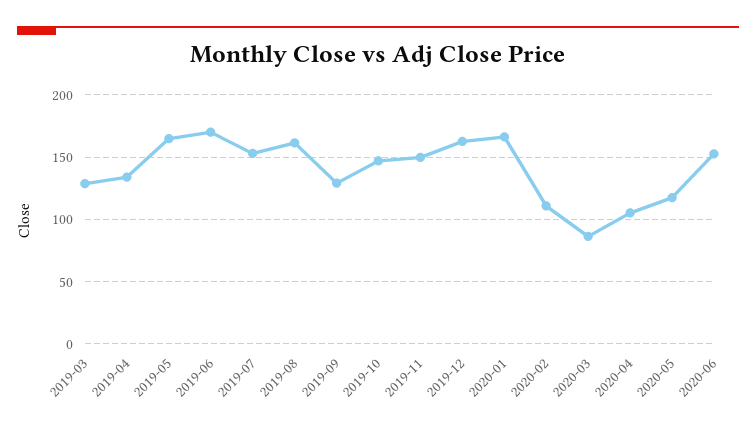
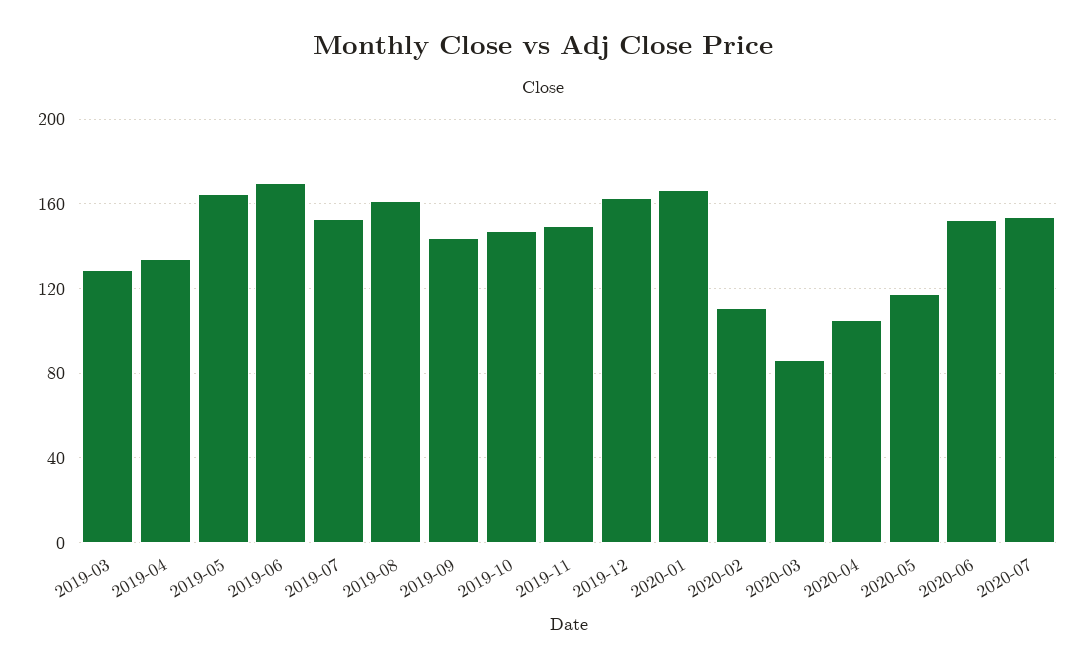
2019-09: 130 -> 145
2020-07: none -> 155

